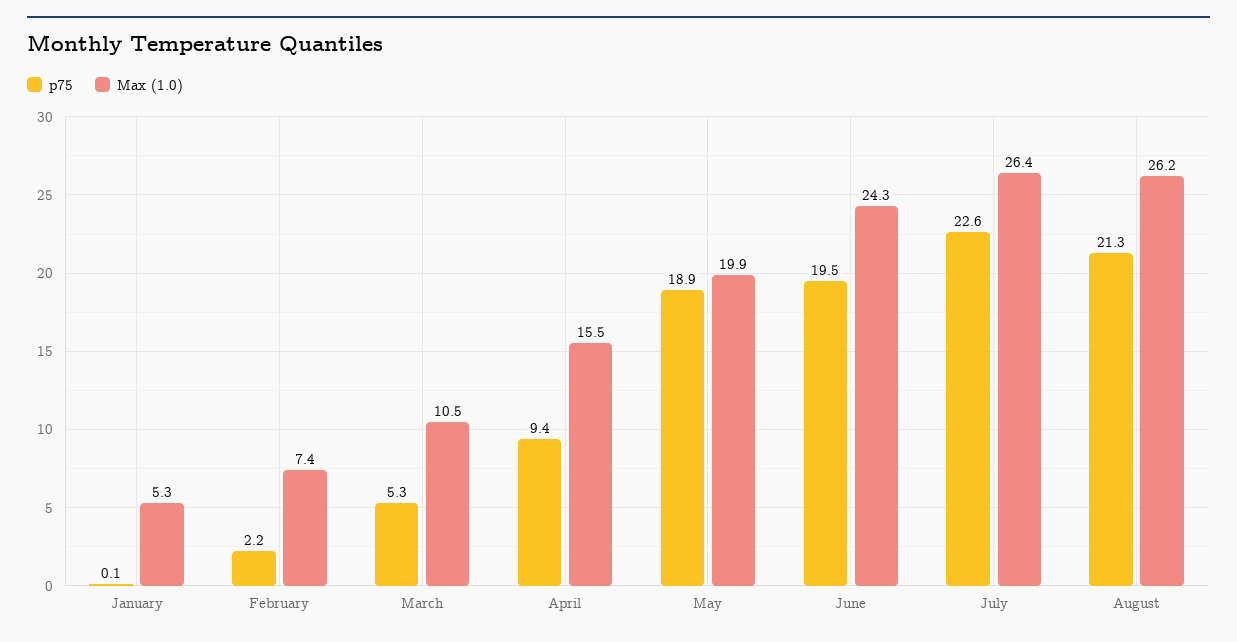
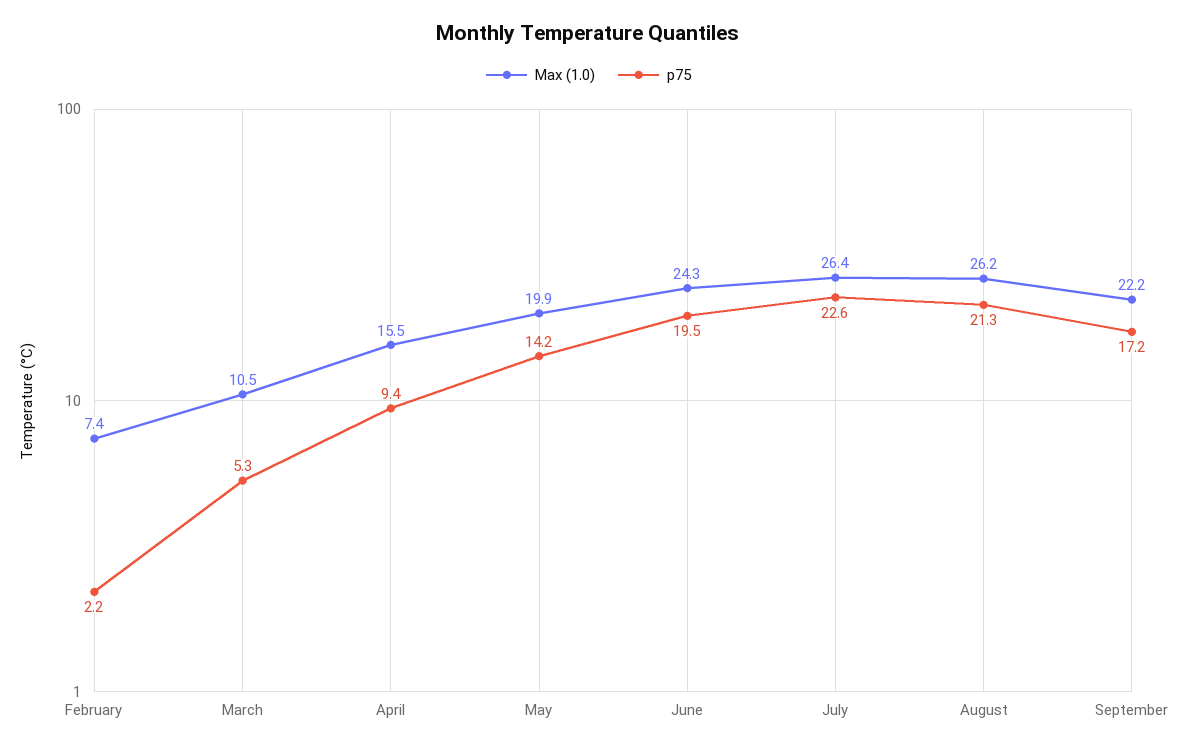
p75, January: 0.1 -> none
Max (1.0), January: 5.3 -> none
p75, May: 18.9 -> 14.2
Max (1.0), September: none -> 22.2
p75, September: none -> 17.2

